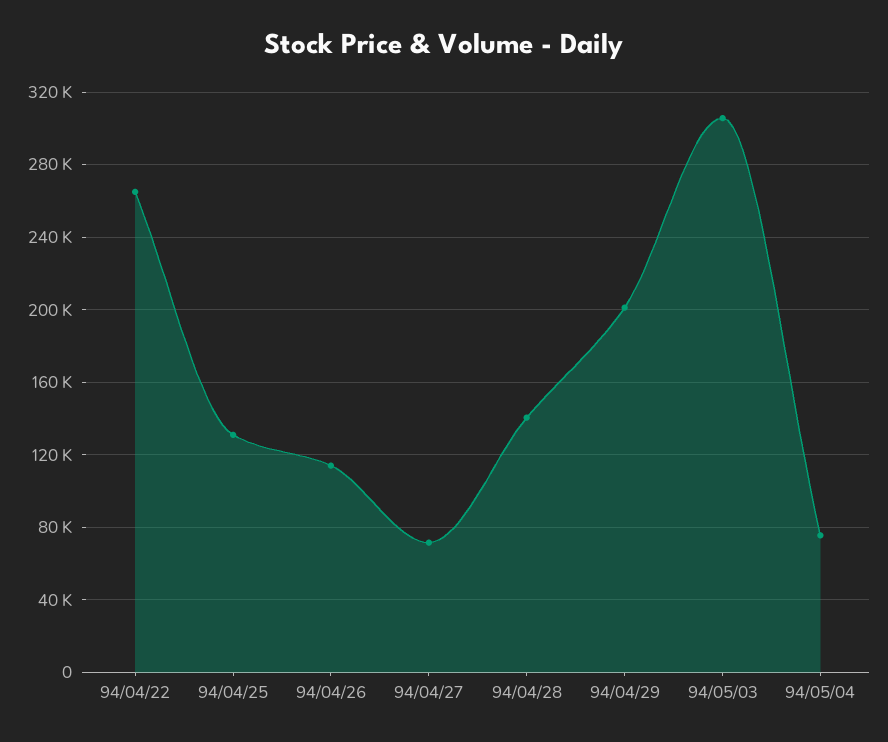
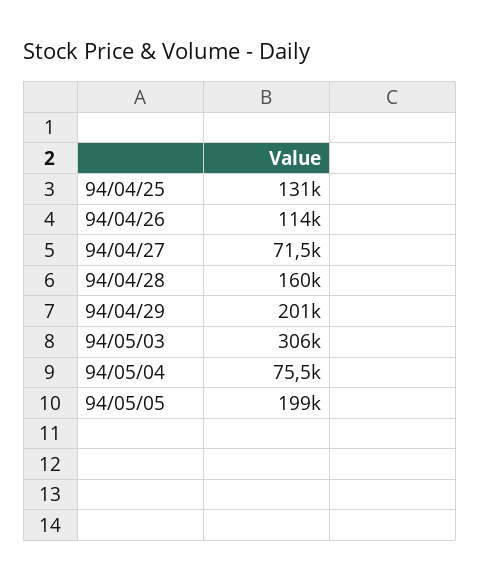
94/04/22: 265000 -> none
94/04/28: 140000 -> 160000
94/05/05: none -> 199000

